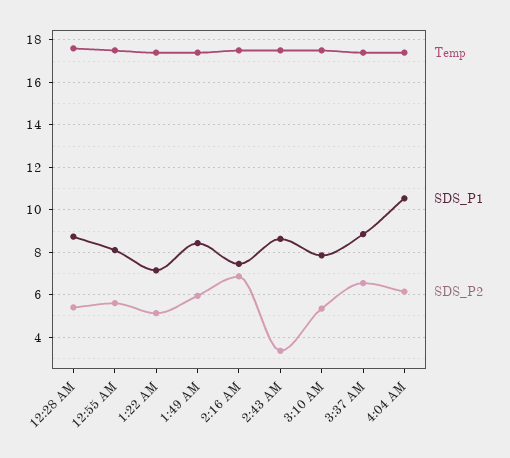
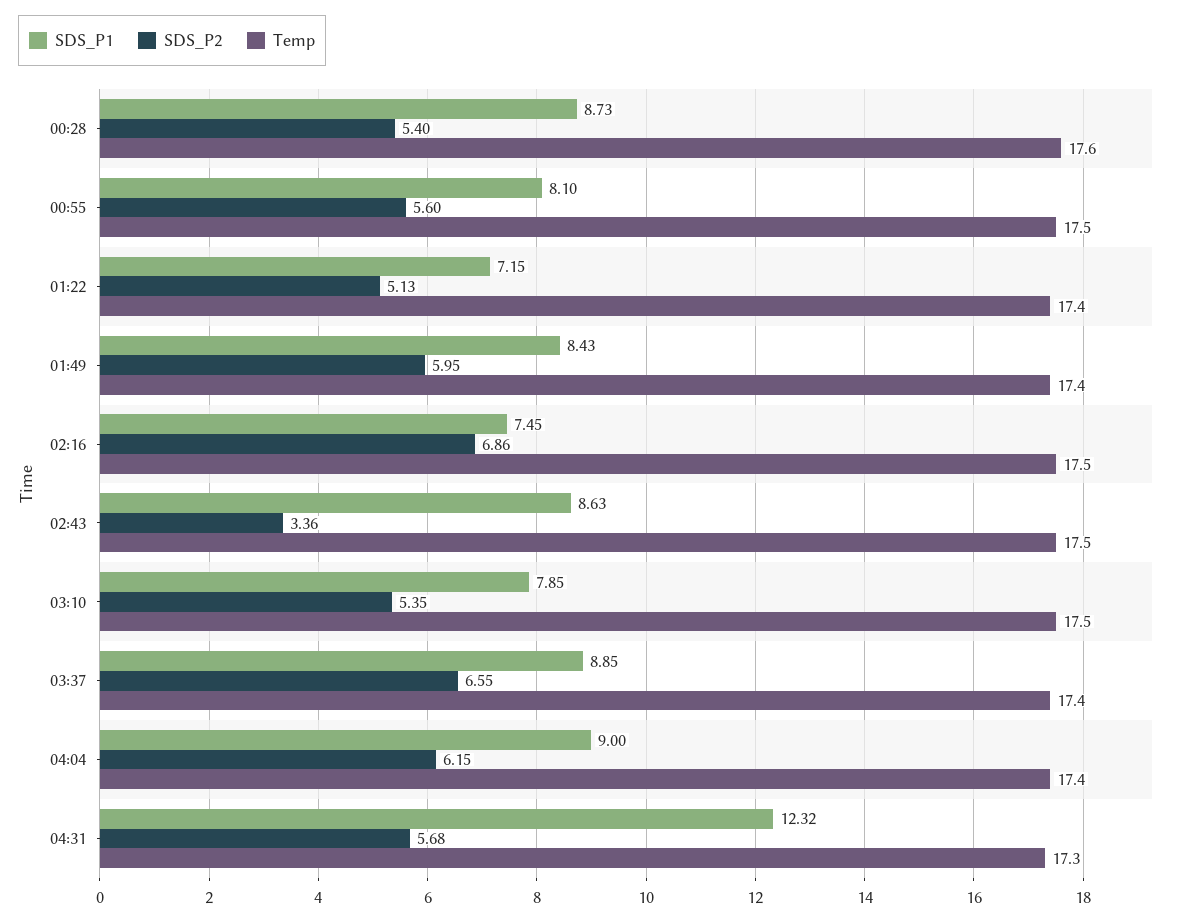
SDS_P1, 4:04 AM: 10.5 -> 9
SDS_P1, 04:31: none -> 12.32
SDS_P2, 04:31: none -> 5.68
Temp, 04:31: none -> 17.3

